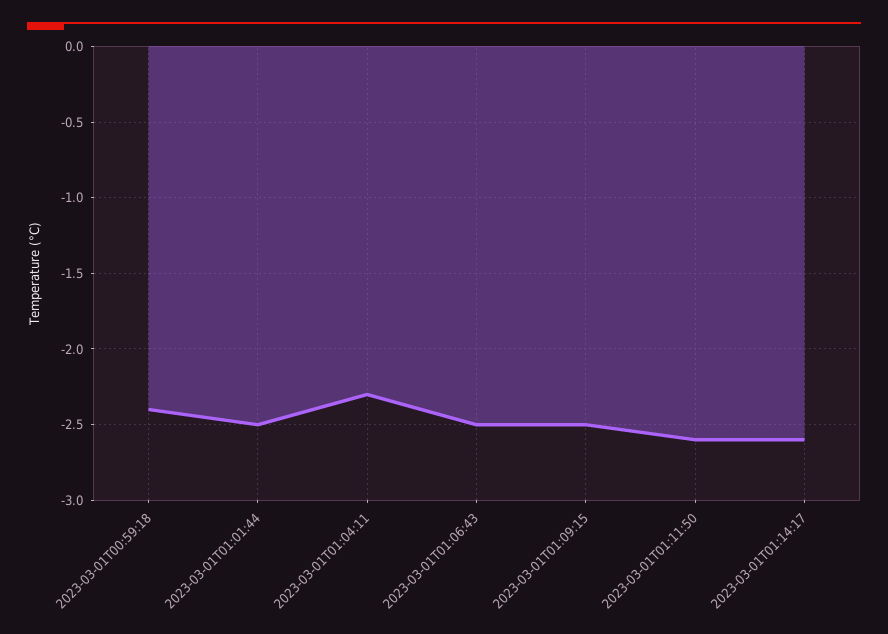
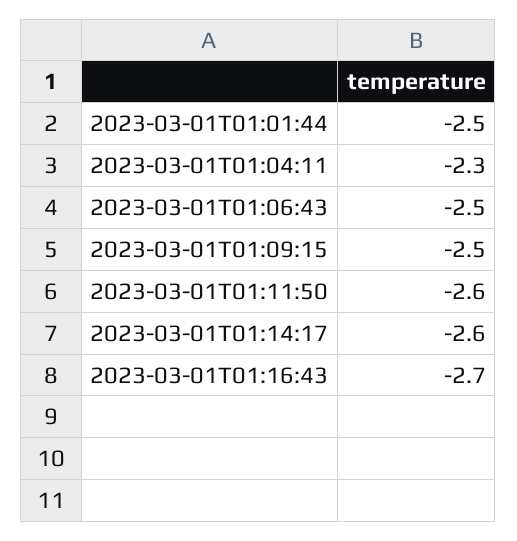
2023-03-01T00:59:18: -2.4 -> none
2023-03-01T01:16:43: none -> -2.7

